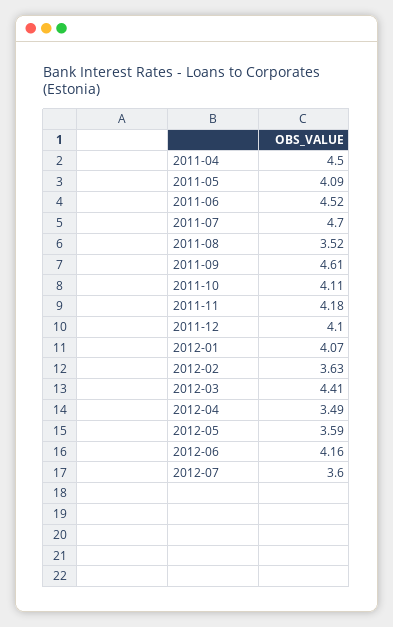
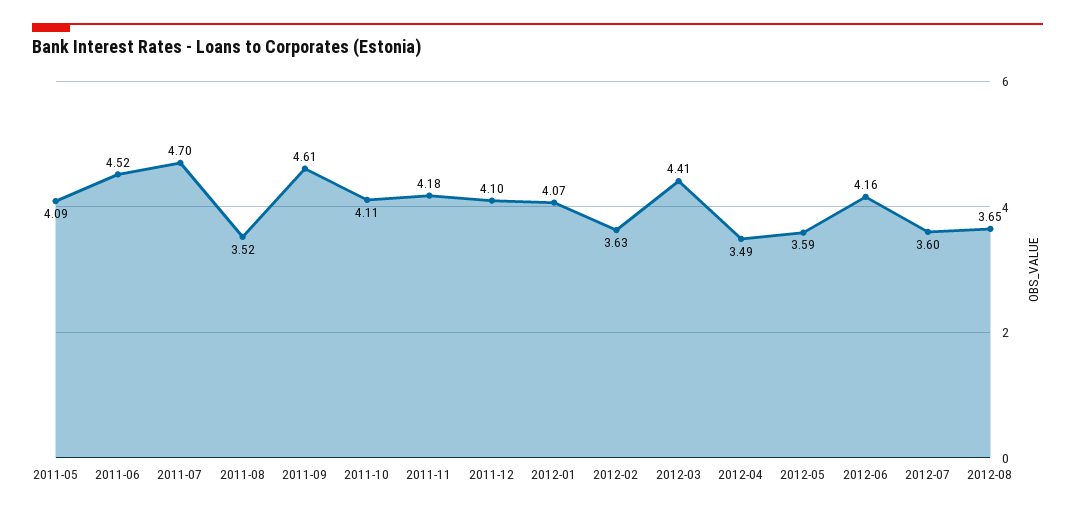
2011-04: 4.5 -> none
2012-08: none -> 3.65

